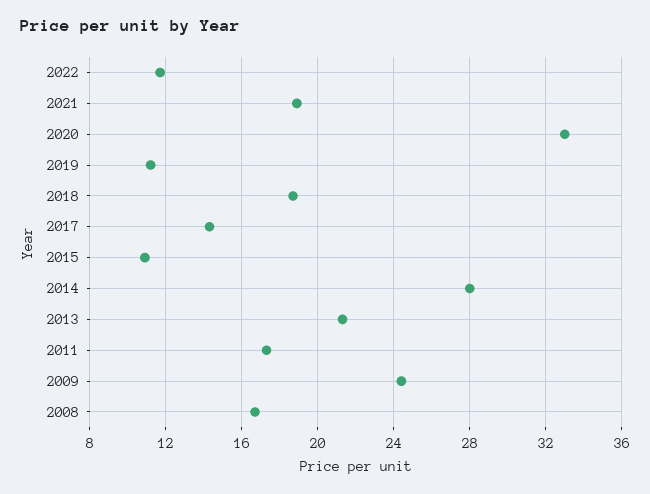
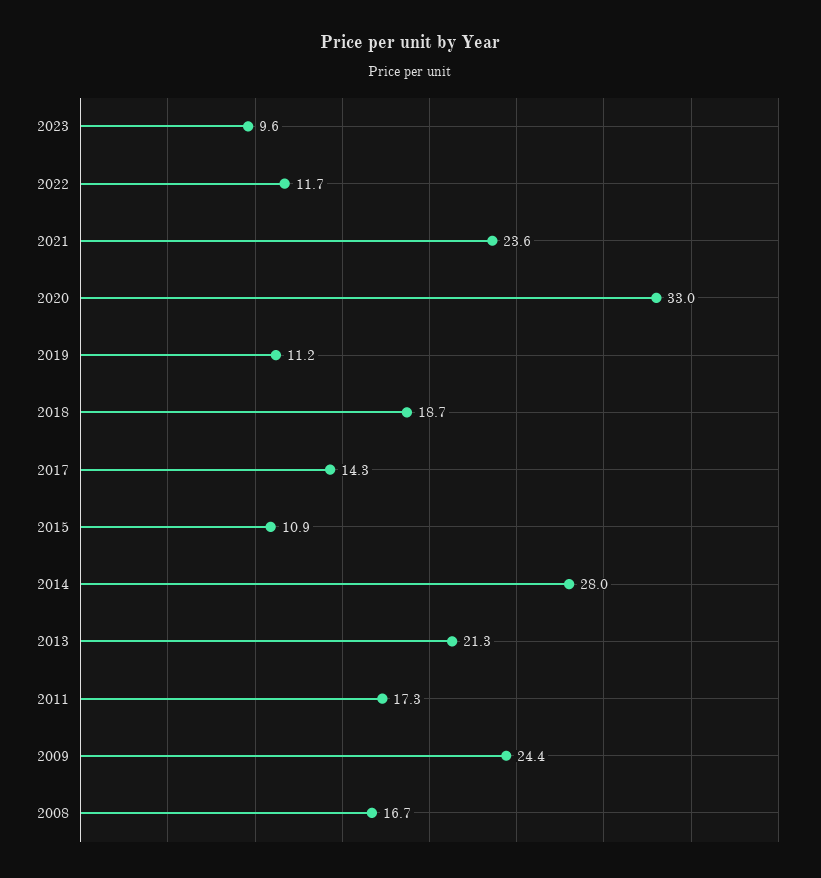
2021: 19 -> 23.6
2023: none -> 9.6

